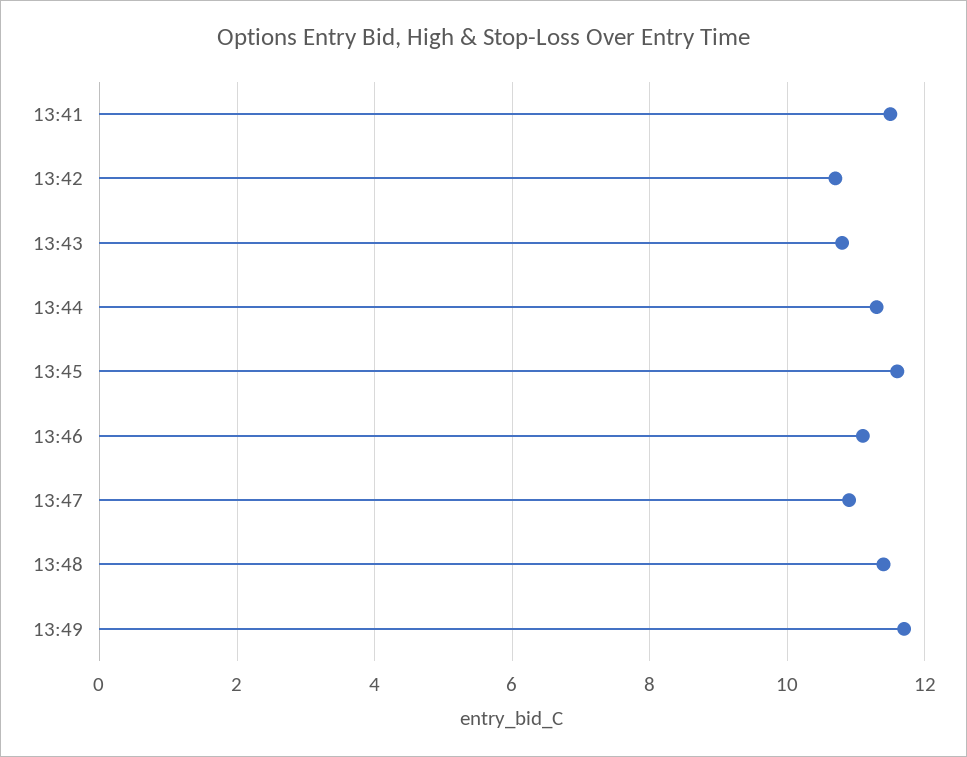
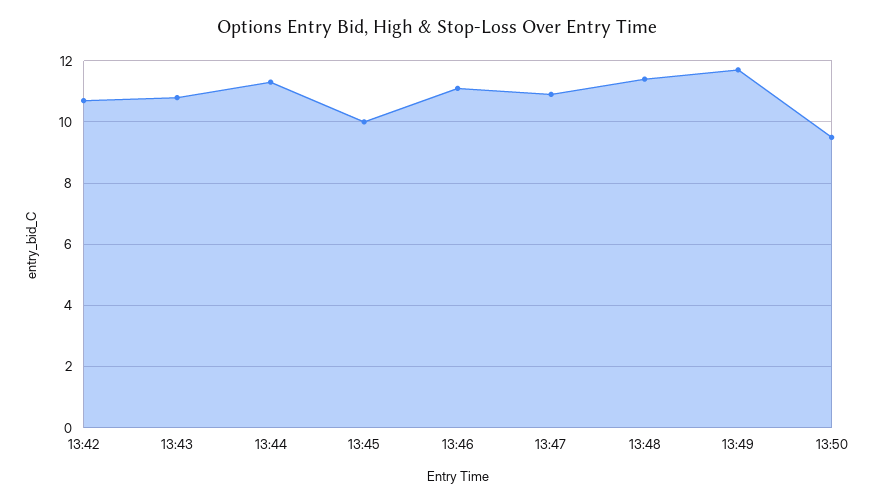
13:41: 11.5 -> none
13:45: 11.5 -> 10
13:50: none -> 9.5

